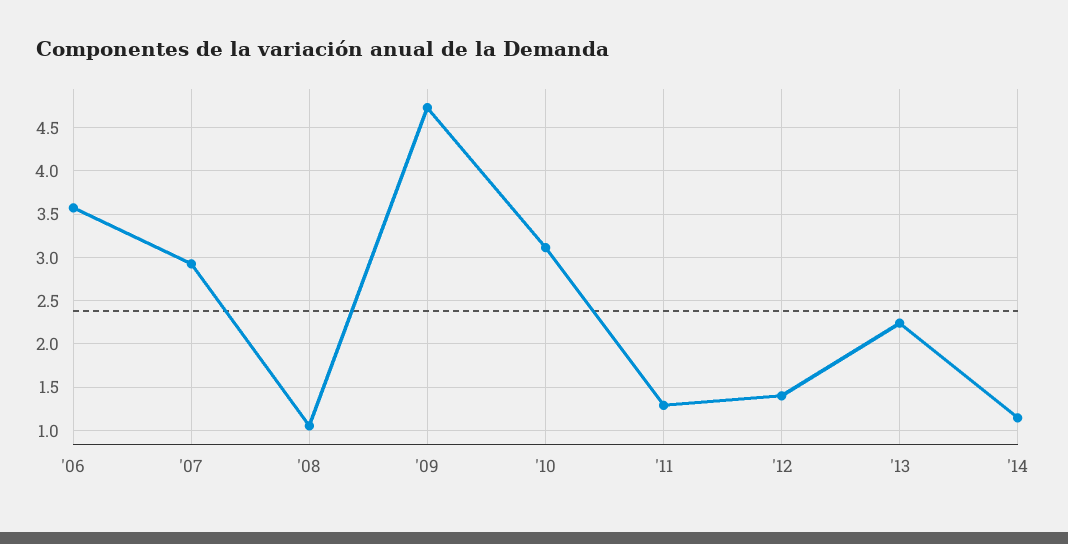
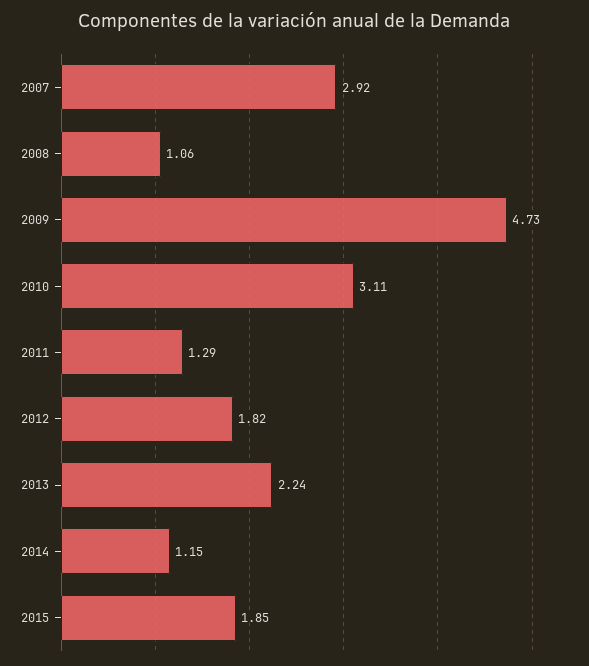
'06: 3.6 -> none
'12: 1.4 -> 1.82
2015: none -> 1.85

